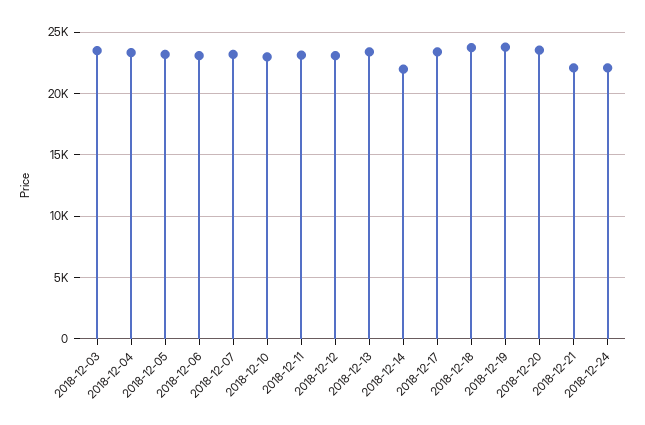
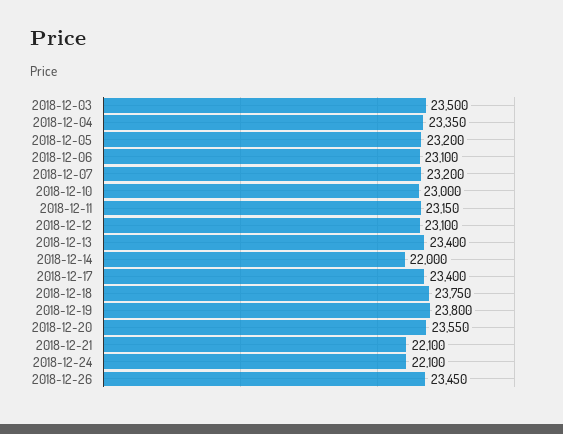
2018-12-26: none -> 23450

